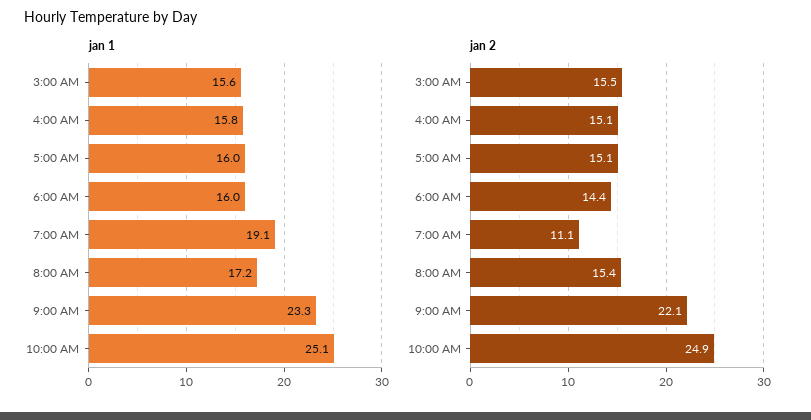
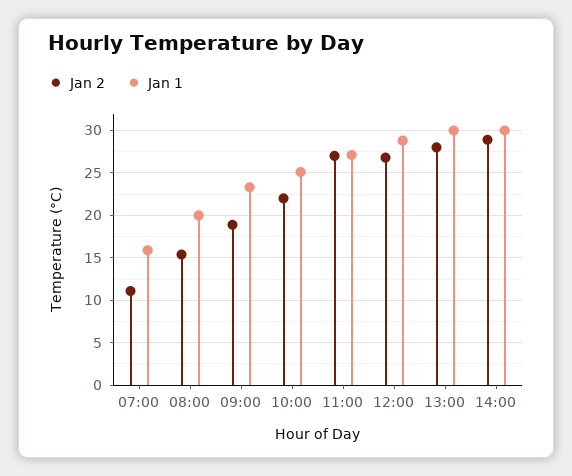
jan 1, 3:00 AM: 15.6 -> none
jan 1, 4:00 AM: 15.8 -> none
jan 1, 5:00 AM: 16 -> none
jan 1, 6:00 AM: 16 -> none
jan 1, 7:00 AM: 19.1 -> 16
jan 1, 8:00 AM: 17.2 -> 20
jan 2, 3:00 AM: 15.5 -> none
jan 2, 4:00 AM: 15.1 -> none
jan 2, 5:00 AM: 15.1 -> none
jan 2, 6:00 AM: 14.4 -> none
jan 2, 9:00 AM: 22.1 -> 19
jan 2, 10:00 AM: 24.9 -> 22
jan 2, 11:00: none -> 27
jan 1, 11:00: none -> 27
jan 2, 12:00: none -> 27
jan 1, 12:00: none -> 29
jan 2, 13:00: none -> 28
jan 1, 13:00: none -> 30
jan 2, 14:00: none -> 29
jan 1, 14:00: none -> 30

